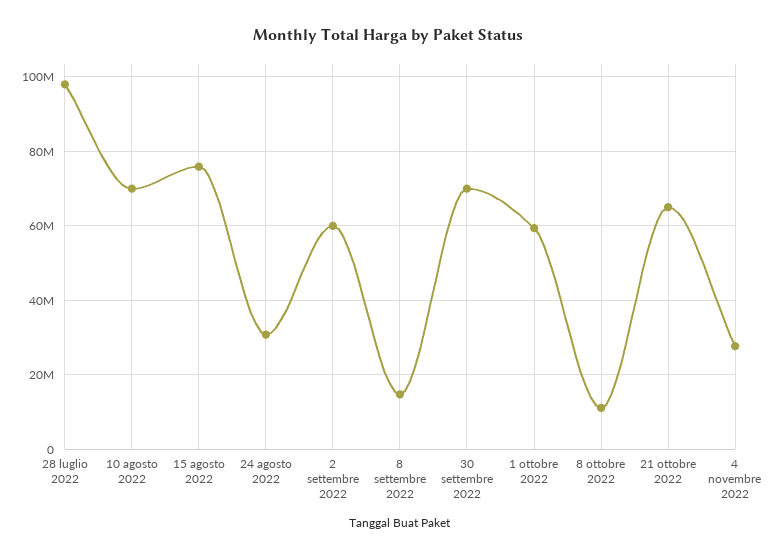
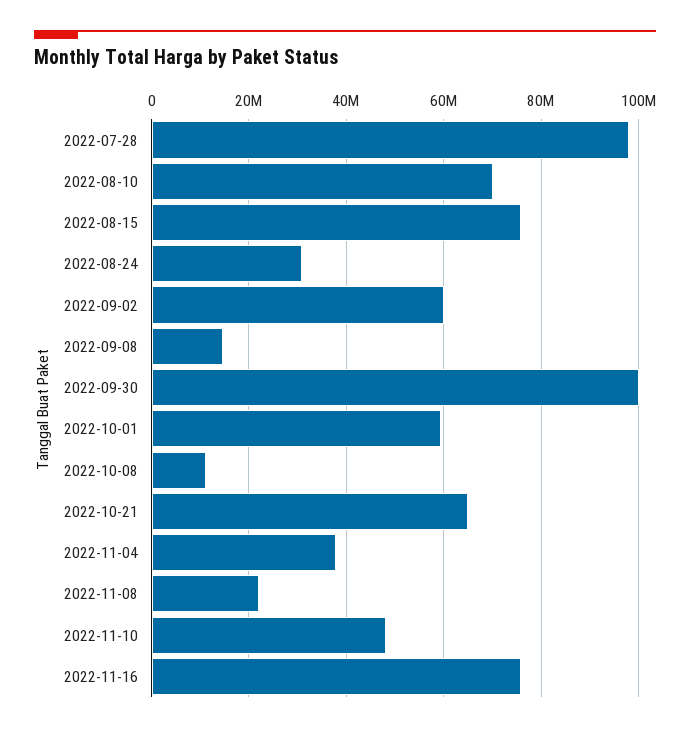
30 settembre 2022: 70000000 -> 100000000
4 novembre 2022: 28000000 -> 38000000
2022-11-08: none -> 22000000
2022-11-10: none -> 48000000
2022-11-16: none -> 76000000

